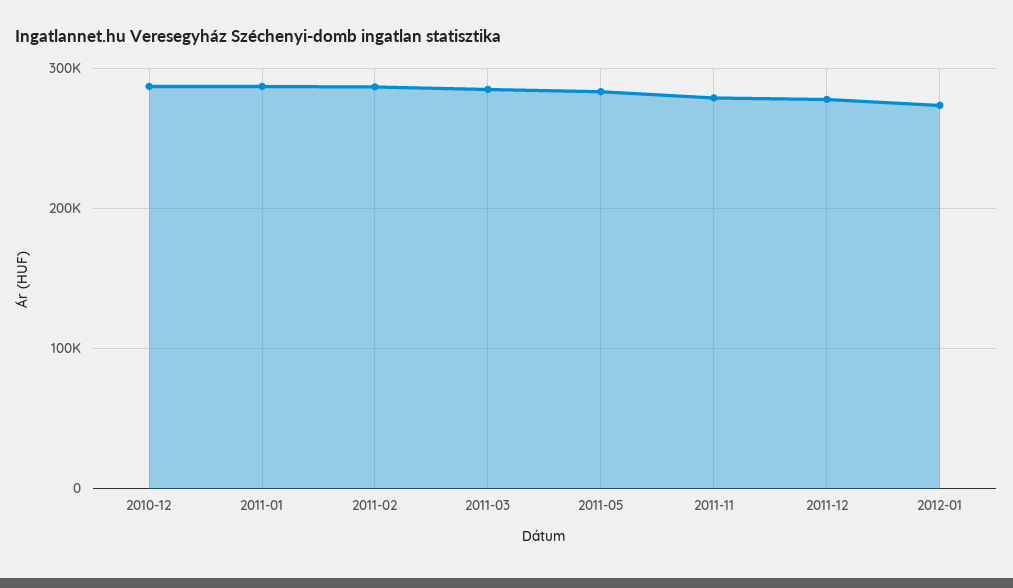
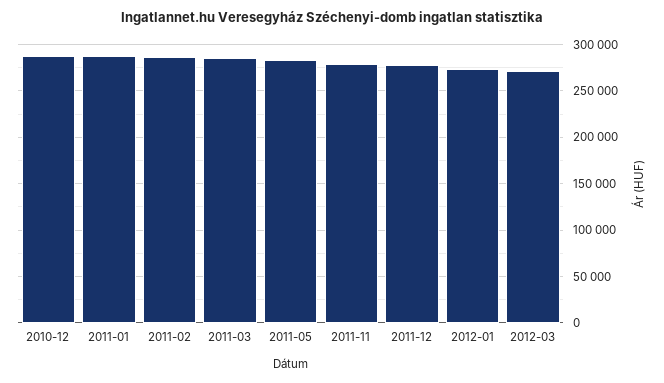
2012-03: none -> 270000

